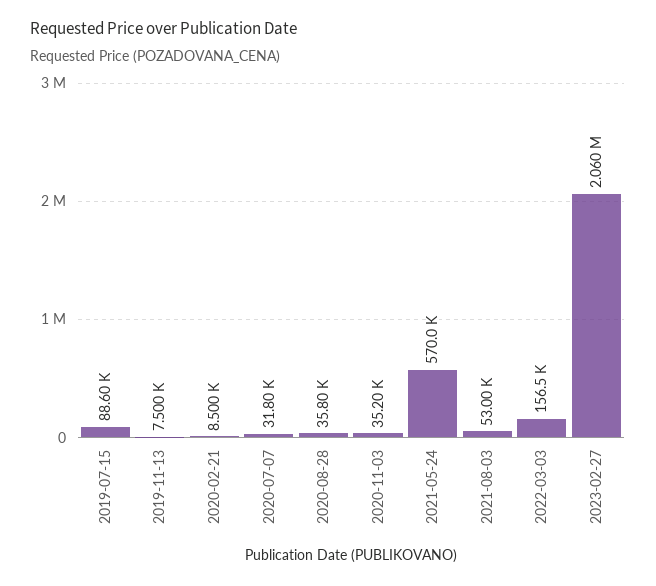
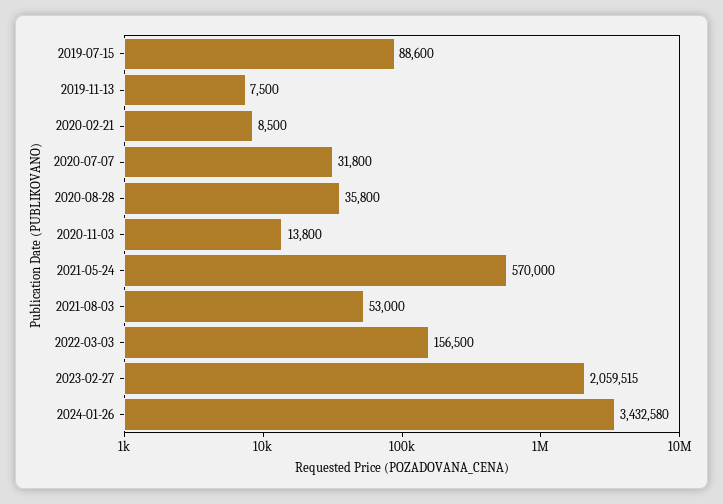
2020-11-03: 35200 -> 13800
2024-01-26: none -> 3432580

